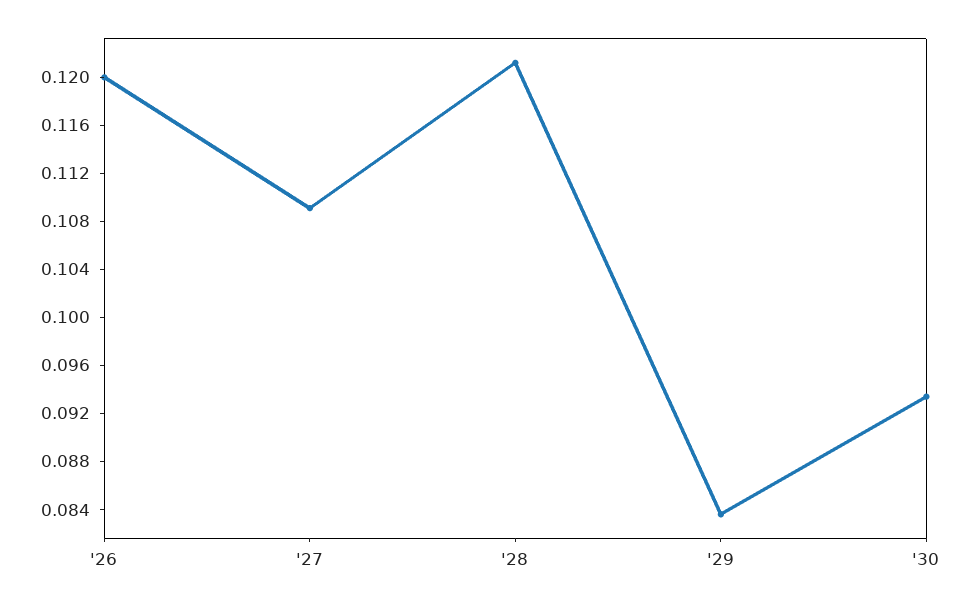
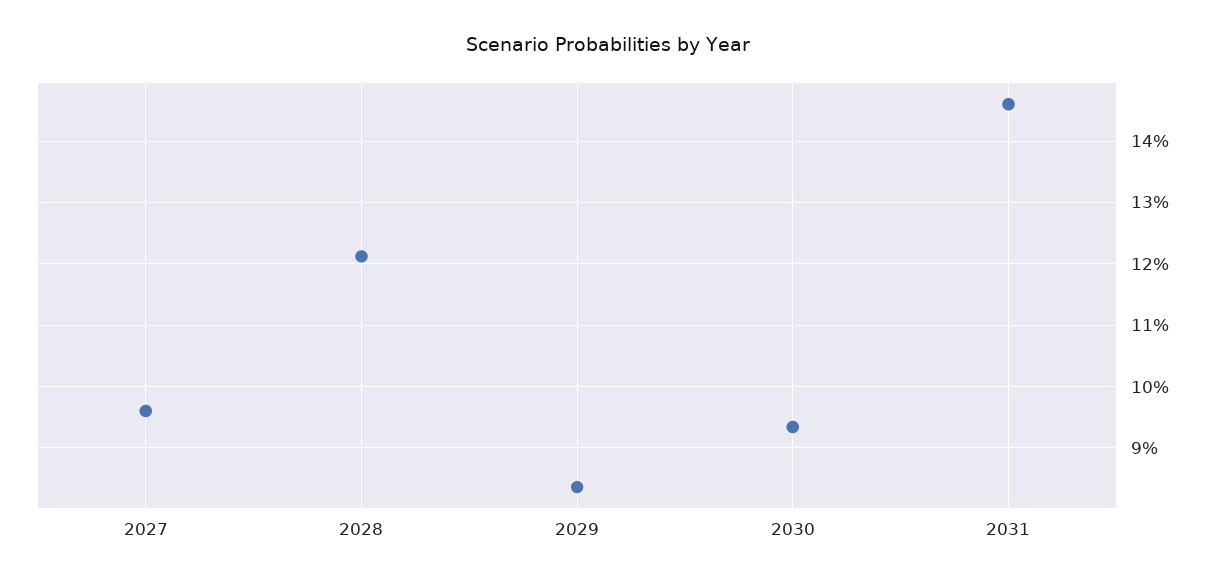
'26: 0.12 -> none
'27: 0.109 -> 0.096
2031: none -> 0.146

